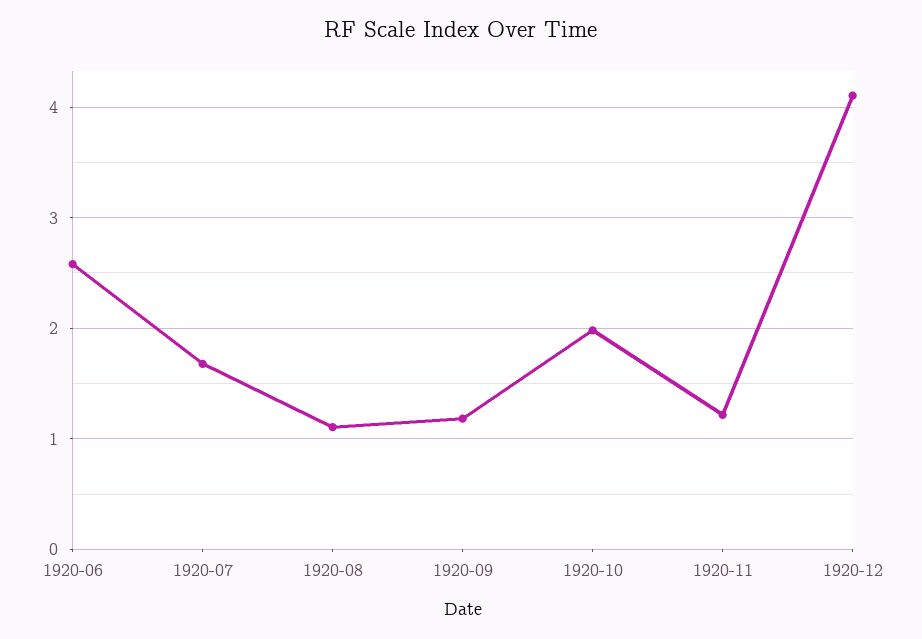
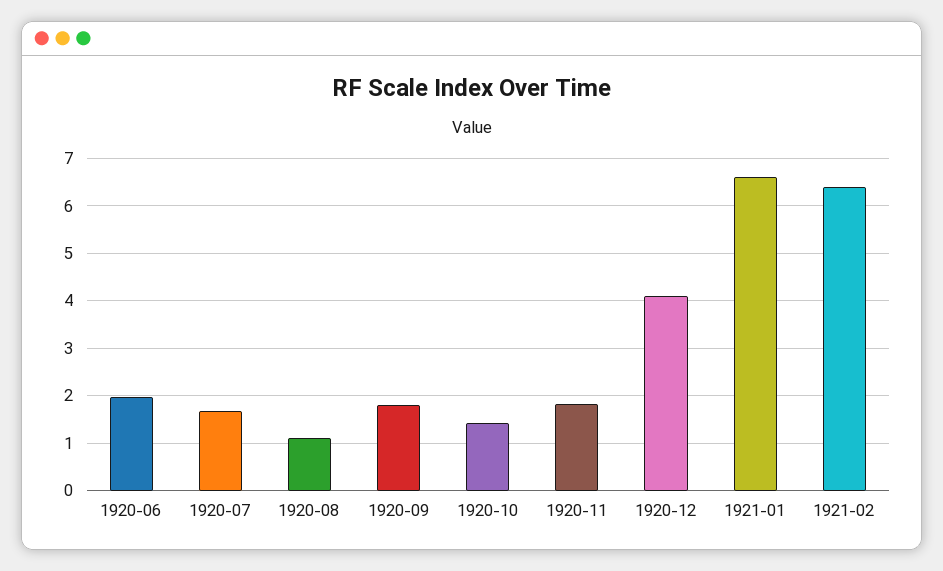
1920-06: 2.6 -> 2
1920-09: 1.2 -> 1.8
1920-10: 2 -> 1.4
1920-11: 1.2 -> 1.8
1921-01: none -> 6.6
1921-02: none -> 6.4

